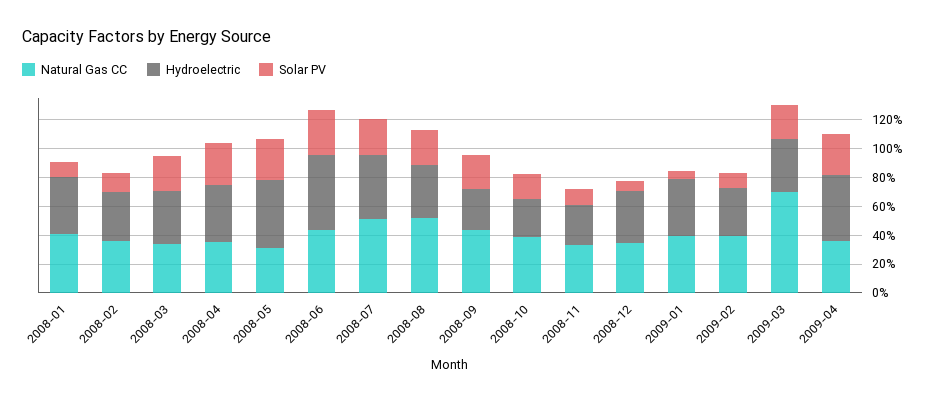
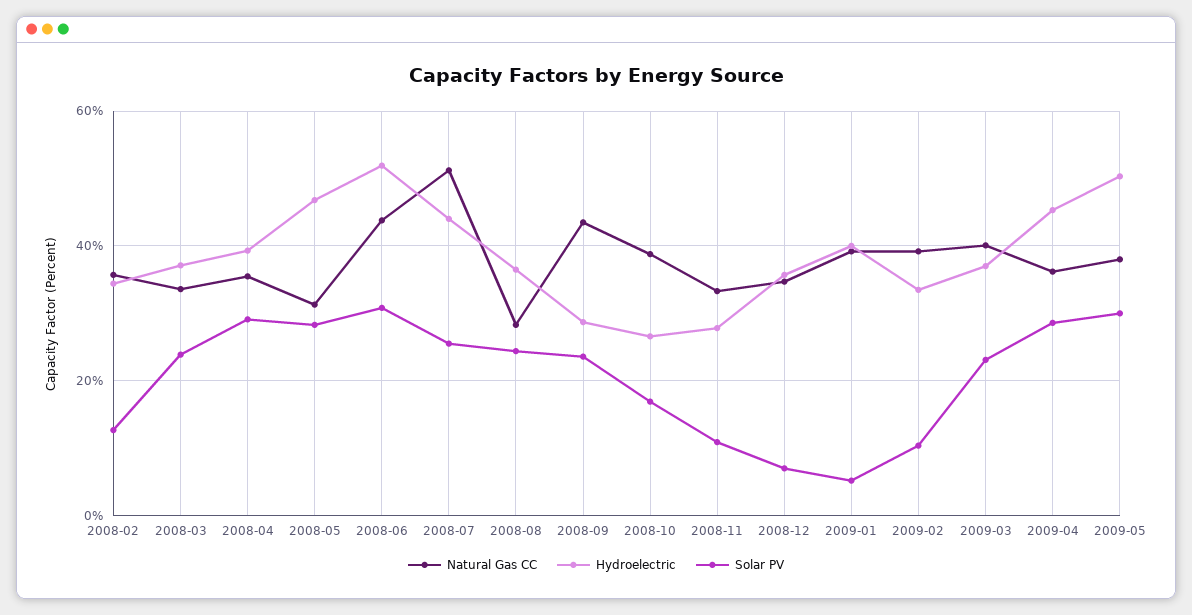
Natural Gas CC, 2008-01: 40 -> none
Hydroelectric, 2008-01: 40 -> none
Solar PV, 2008-01: 10 -> none
Natural Gas CC, 2008-08: 50 -> 28
Natural Gas CC, 2009-03: 70 -> 40
Natural Gas CC, 2009-05: none -> 38
Hydroelectric, 2009-05: none -> 50
Solar PV, 2009-05: none -> 30

